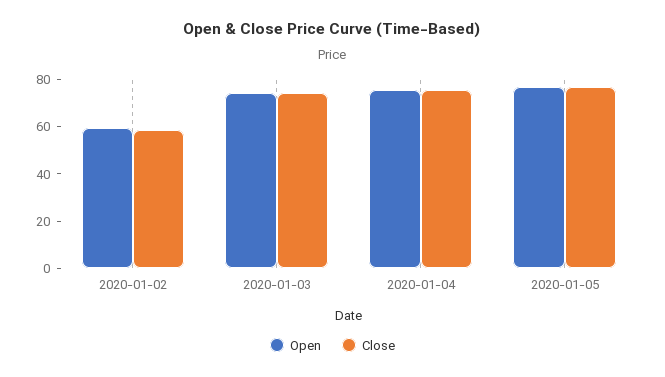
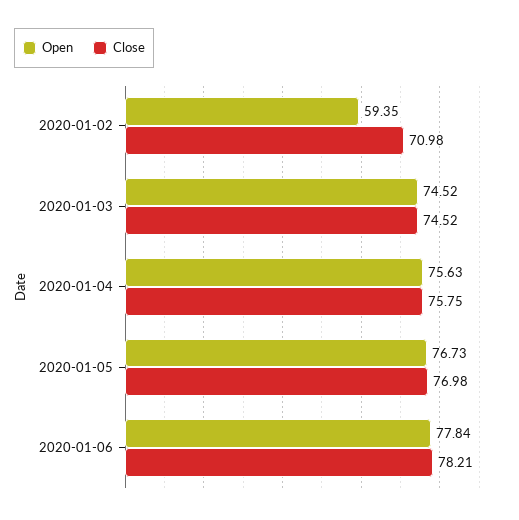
Close, 2020-01-02: 60 -> 70.98
Open, 2020-01-06: none -> 77.84
Close, 2020-01-06: none -> 78.21

